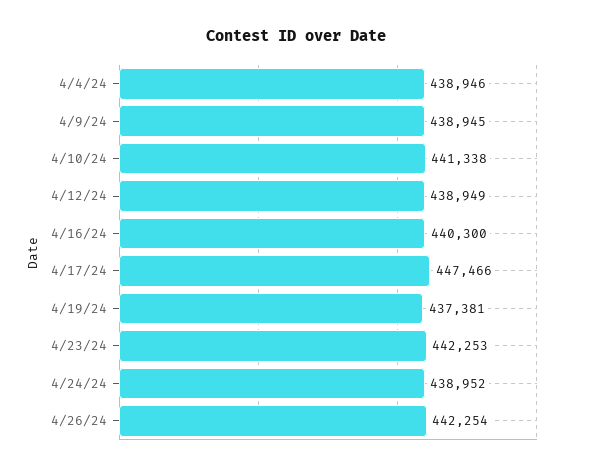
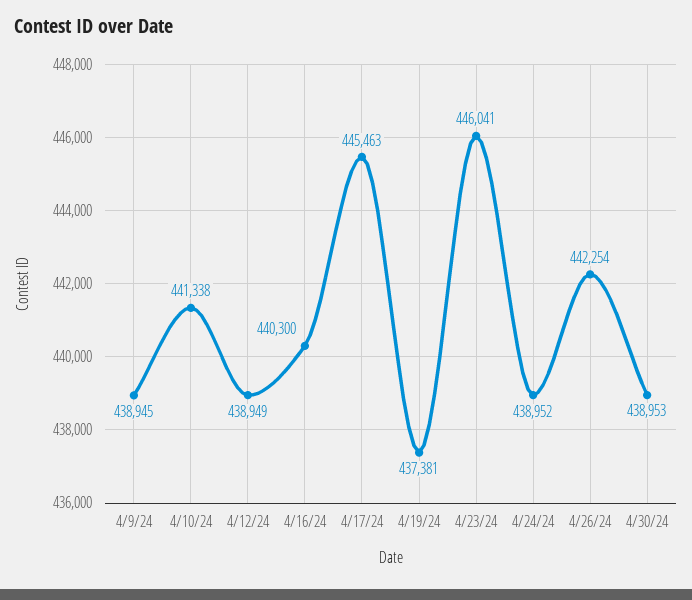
4/4/24: 438946 -> none
4/17/24: 447466 -> 445463
4/23/24: 442253 -> 446041
4/30/24: none -> 438953

